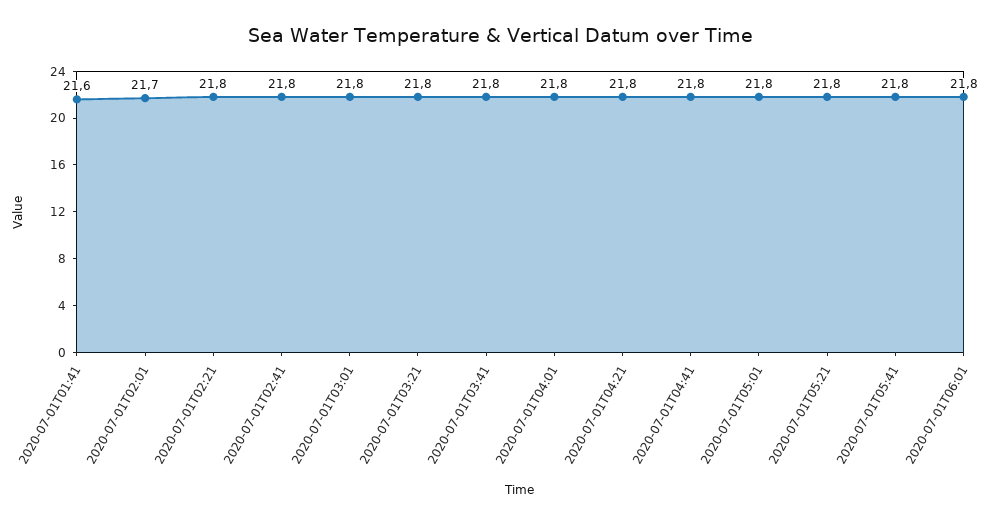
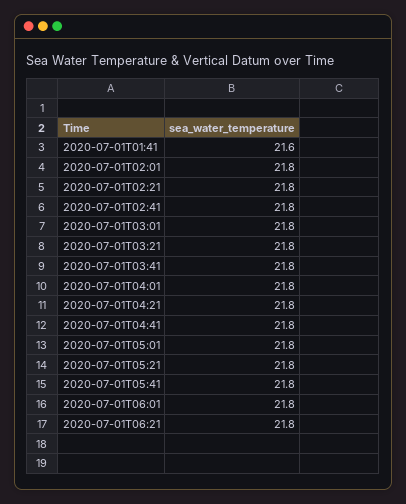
2020-07-01T02:01: 21.7 -> 21.8
2020-07-01T06:21: none -> 21.8

